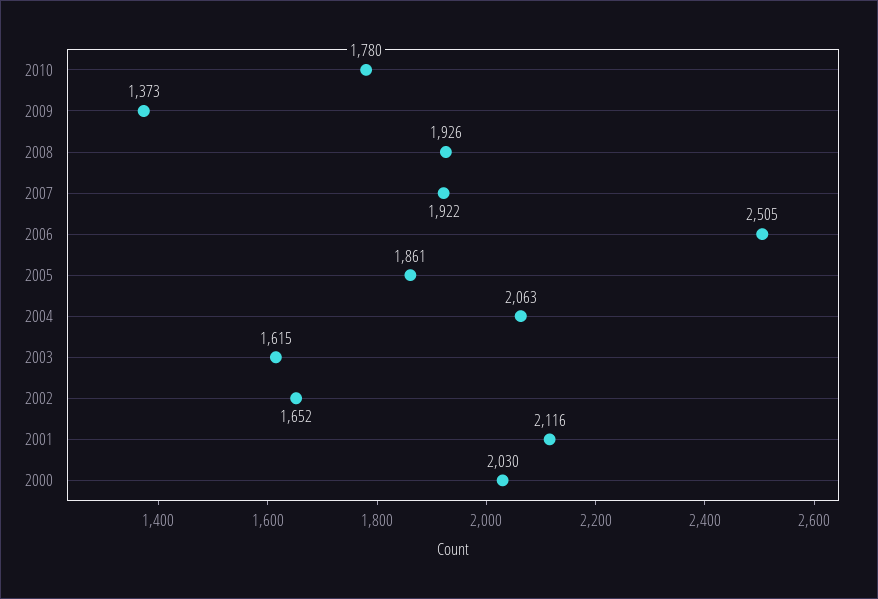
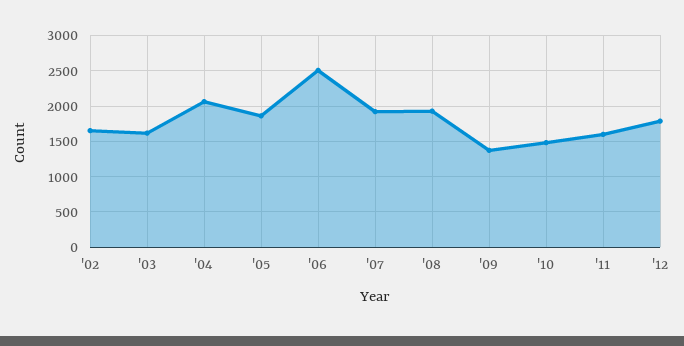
2010: 1780 -> 1500
2001: 2116 -> none
2000: 2030 -> none
'11: none -> 1600
'12: none -> 1800

